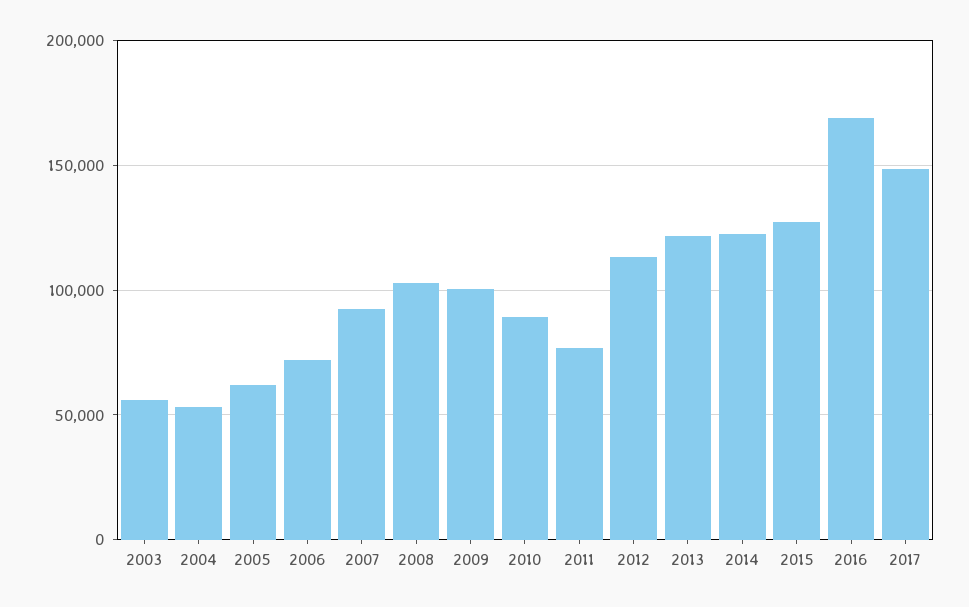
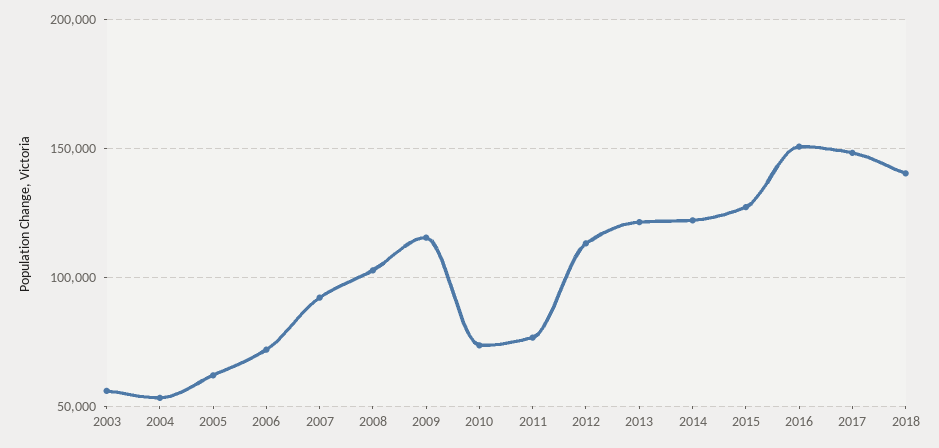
2009: 100000 -> 115000
2010: 90000 -> 75000
2016: 170000 -> 150000
2018: none -> 140000

